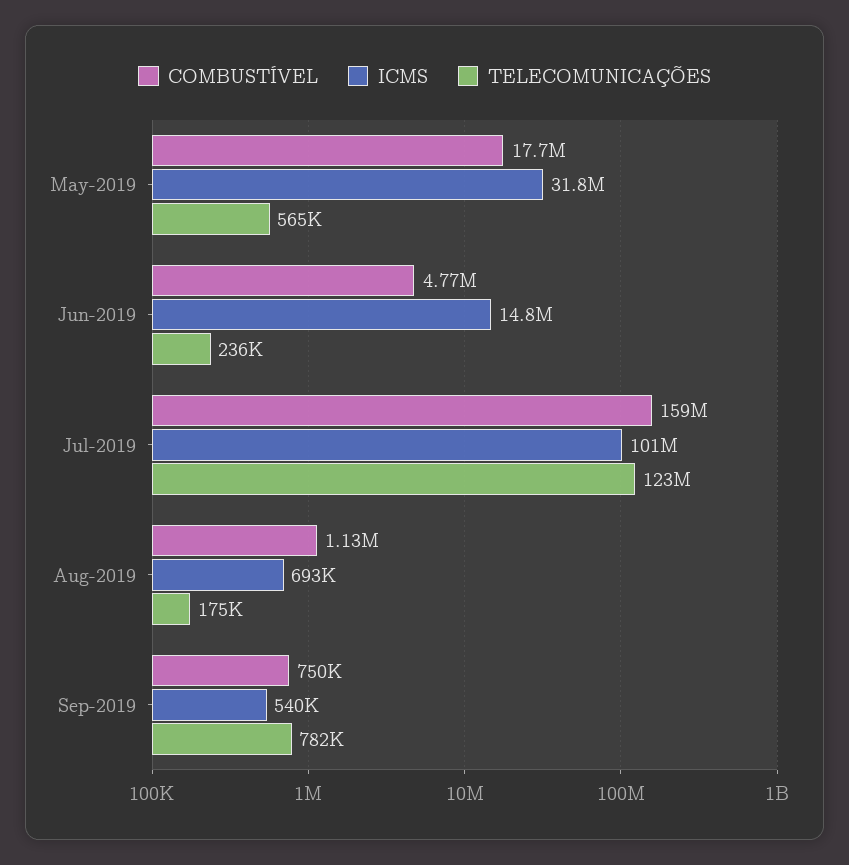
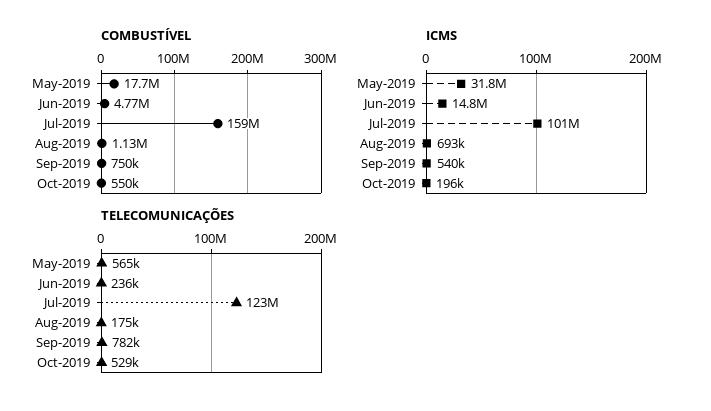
COMBUSTÍVEL, Oct-2019: none -> 550000
ICMS, Oct-2019: none -> 196000
TELECOMUNICAÇÕES, Oct-2019: none -> 529000

